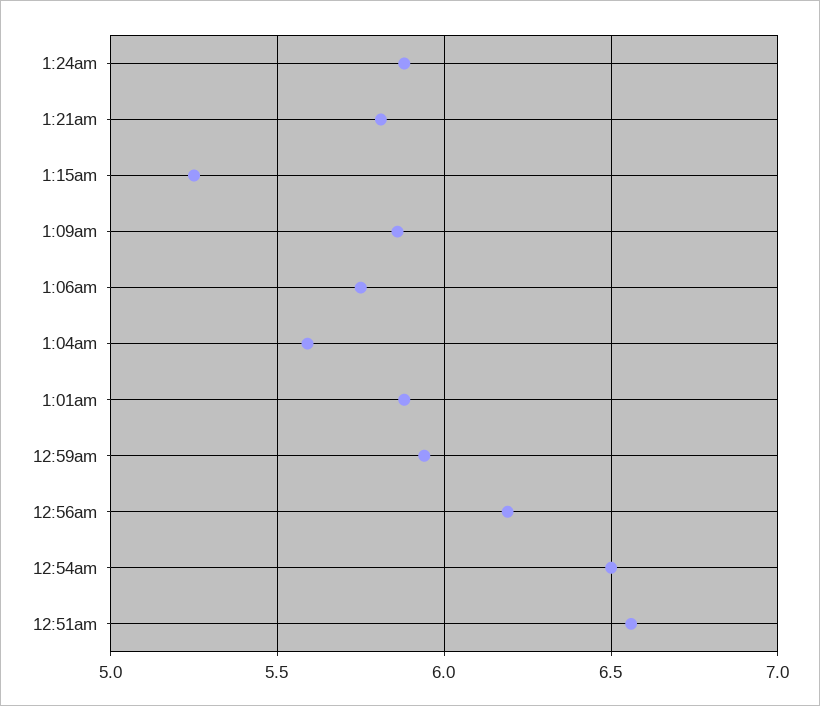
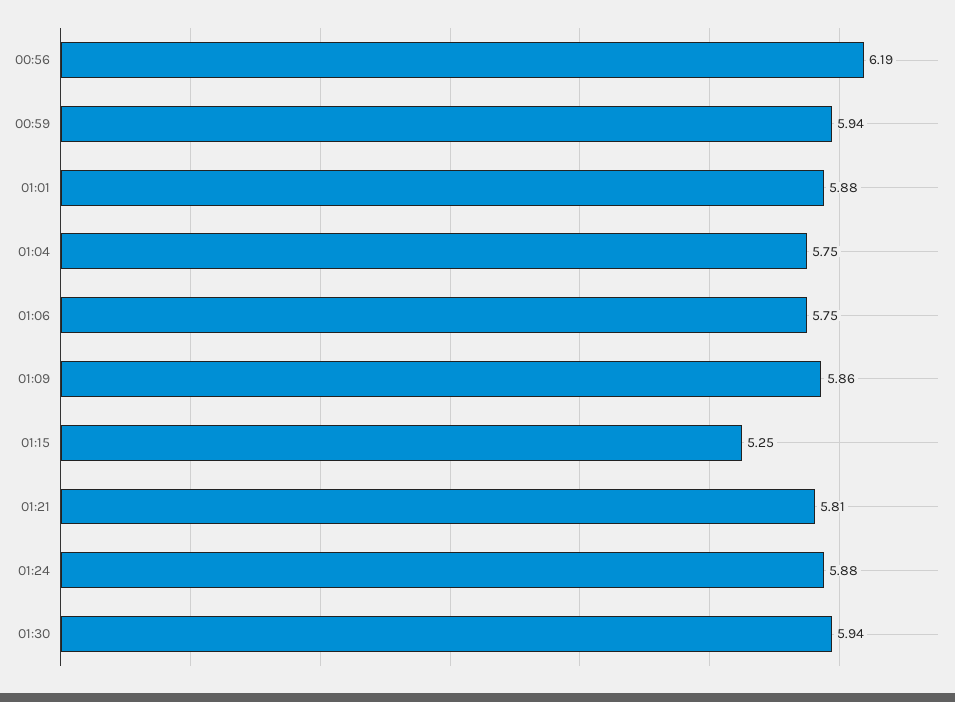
1:04am: 5.6 -> 5.75
12:54am: 6.5 -> none
12:51am: 6.55 -> none
01:30: none -> 5.94

